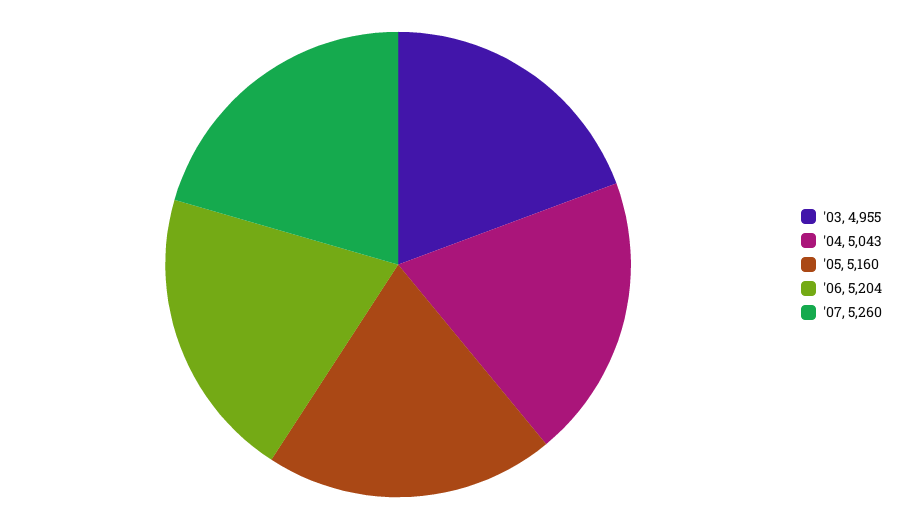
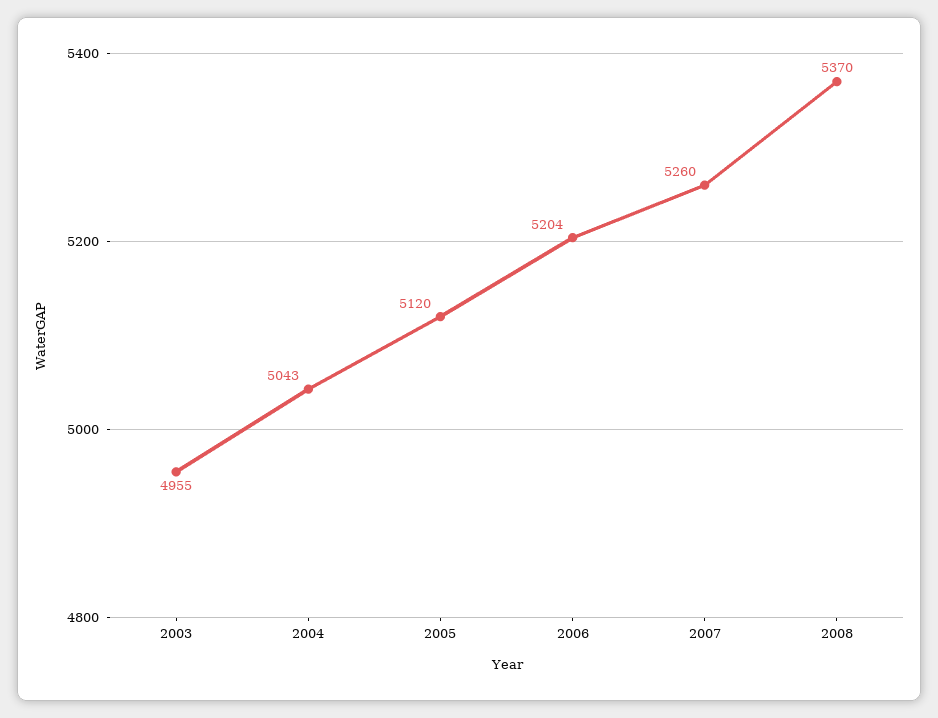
'05: 5160 -> 5120
2008: none -> 5370

